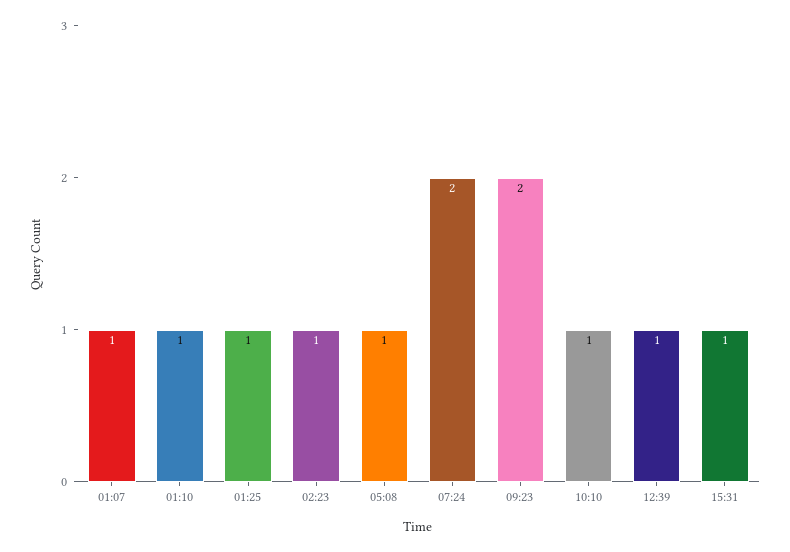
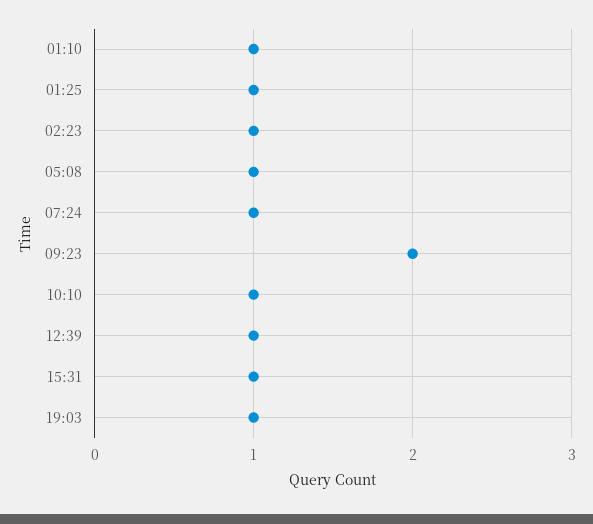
01:07: 1 -> none
07:24: 2 -> 1
19:03: none -> 1

